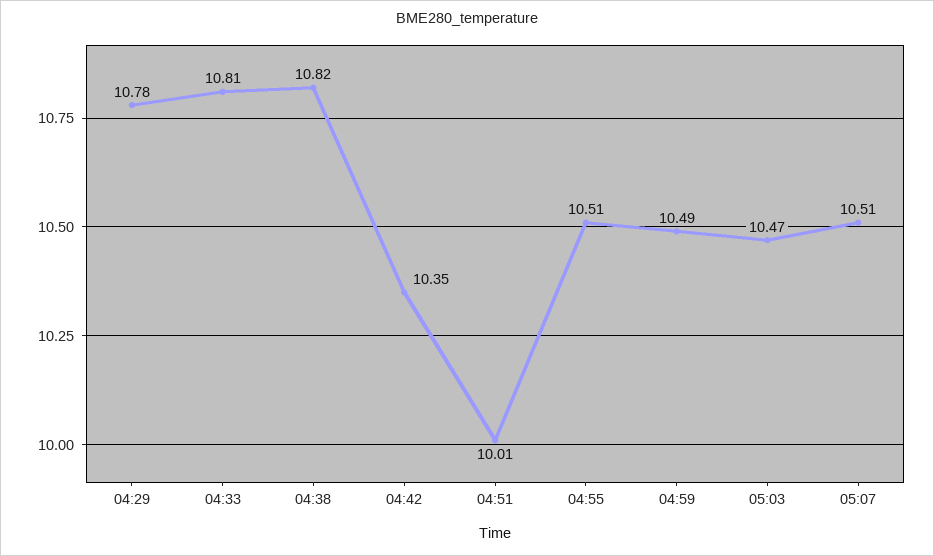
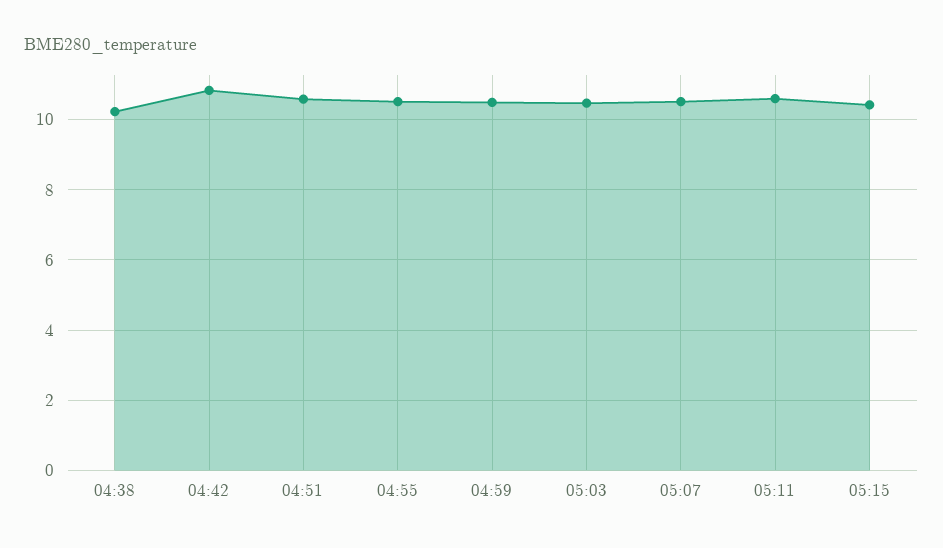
04:29: 10.78 -> none
04:33: 10.81 -> none
04:38: 10.82 -> 10.2
04:42: 10.35 -> 10.8
04:51: 10.01 -> 10.6
05:11: none -> 10.6
05:15: none -> 10.4

